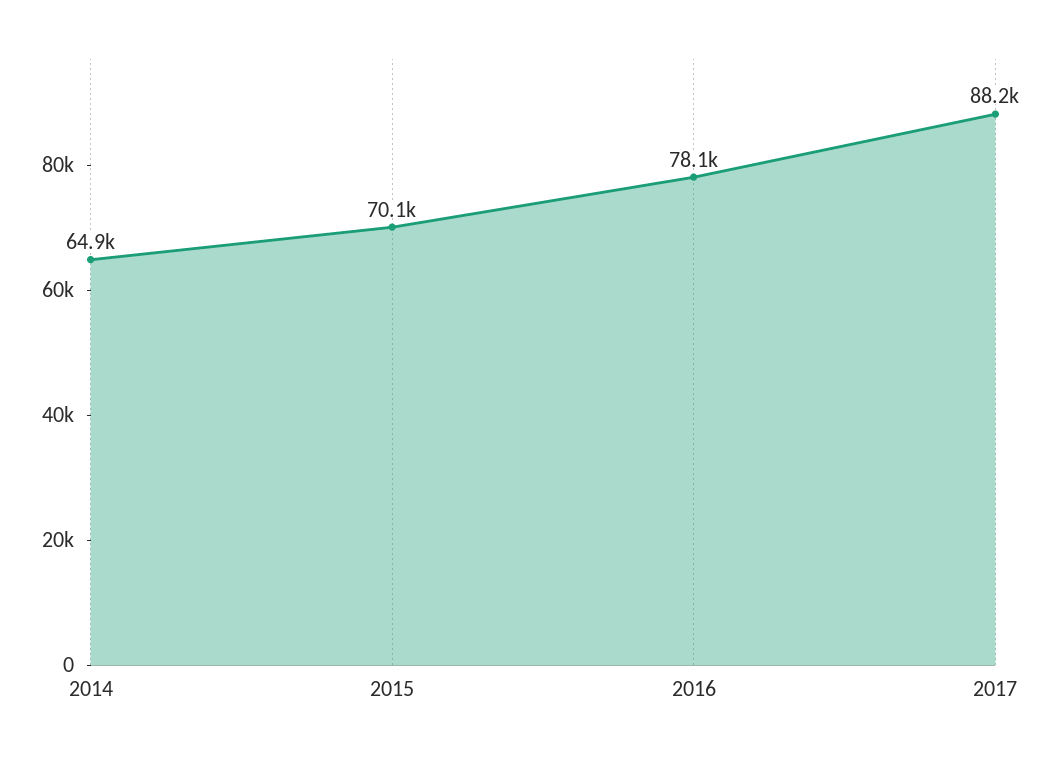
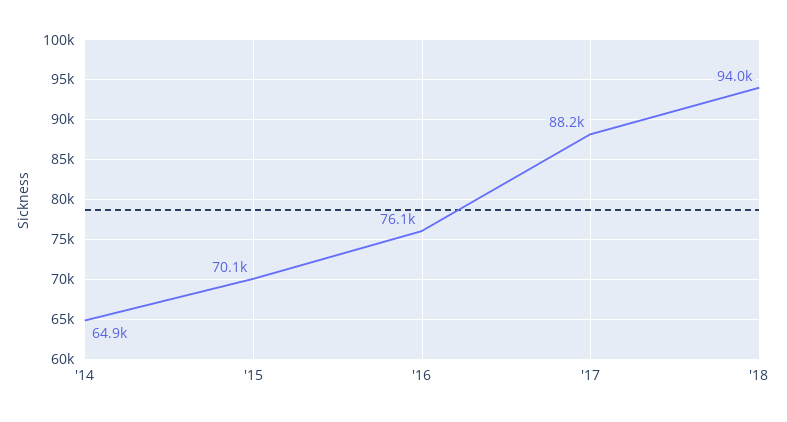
2016: 78100 -> 76100
'18: none -> 94000

